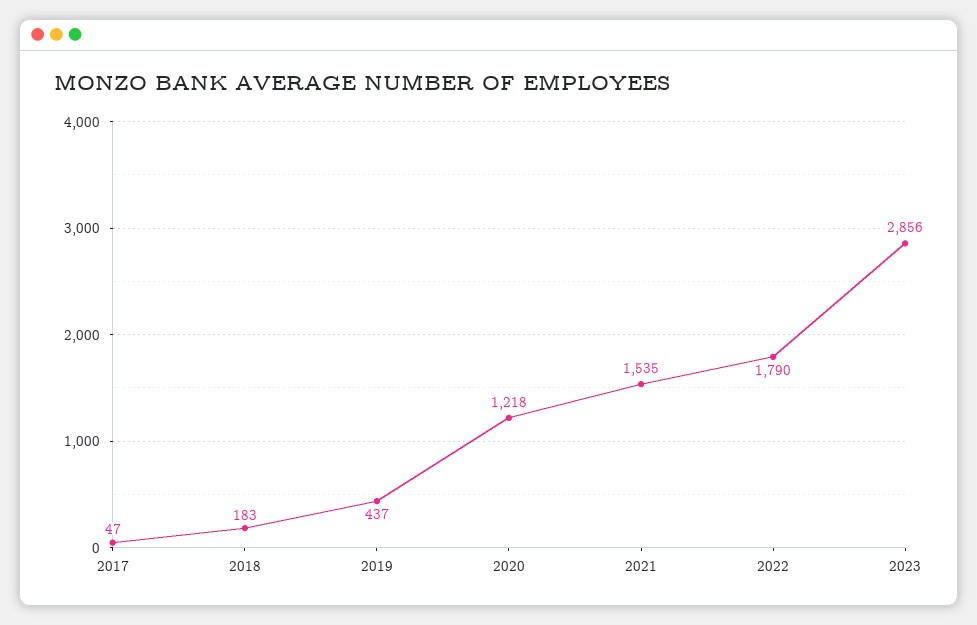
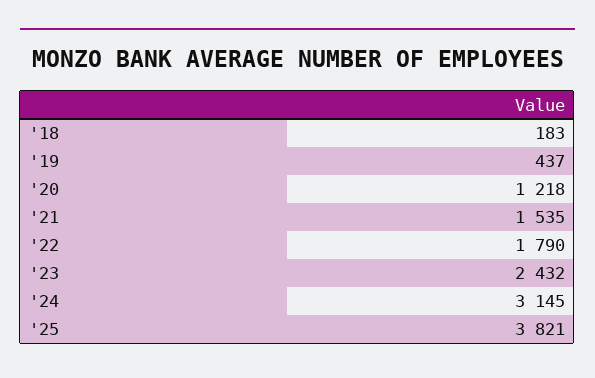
2017: 47 -> none
2023: 2856 -> 2432
'24: none -> 3145
'25: none -> 3821

